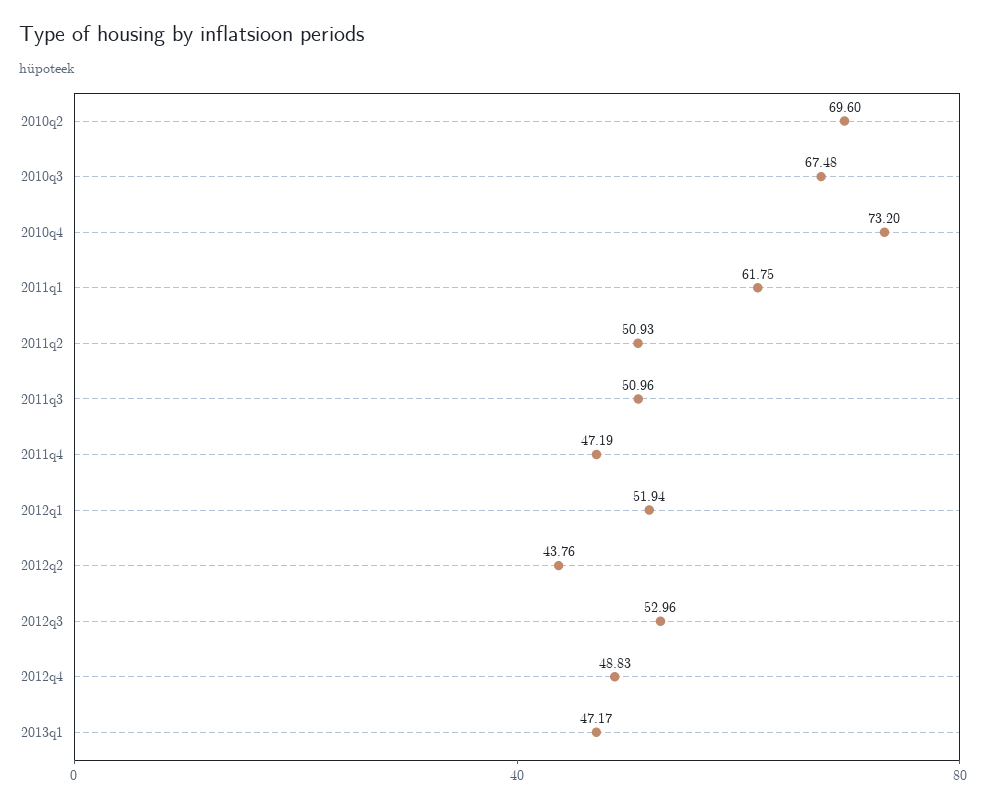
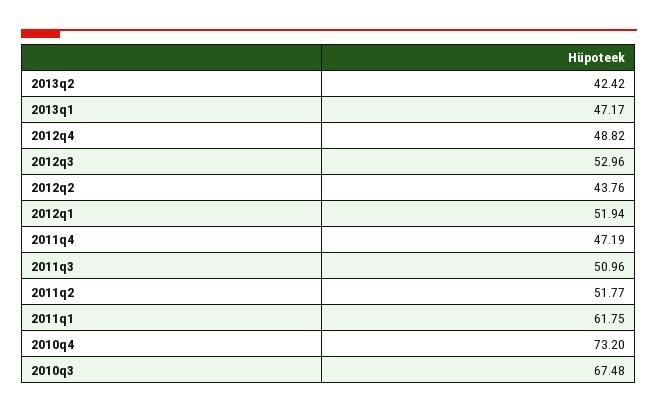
2010q2: 69.6 -> none
2011q2: 50.93 -> 51.77
2012q4: 48.83 -> 48.82
2013q2: none -> 42.42

